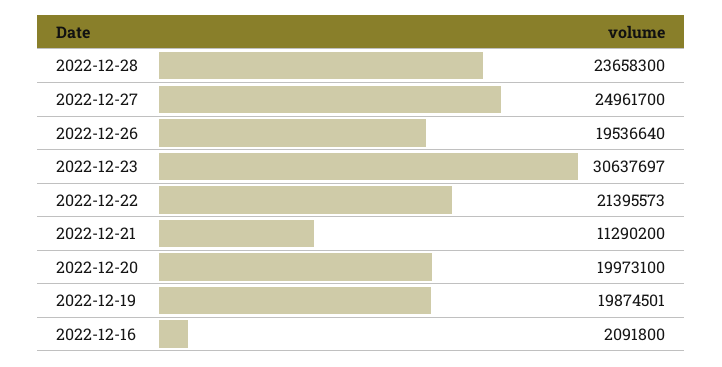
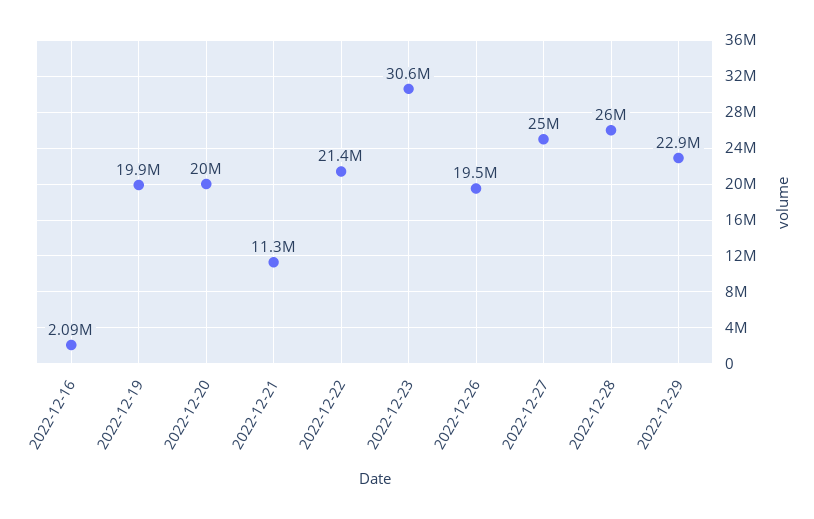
2022-12-28: 23658300 -> 26000000
2022-12-29: none -> 22900000

